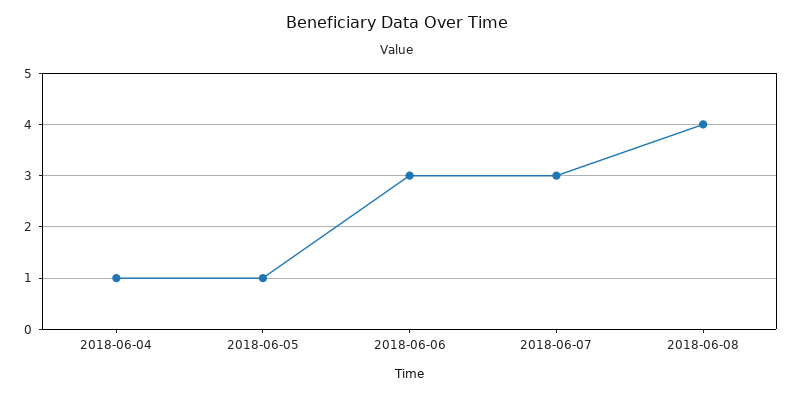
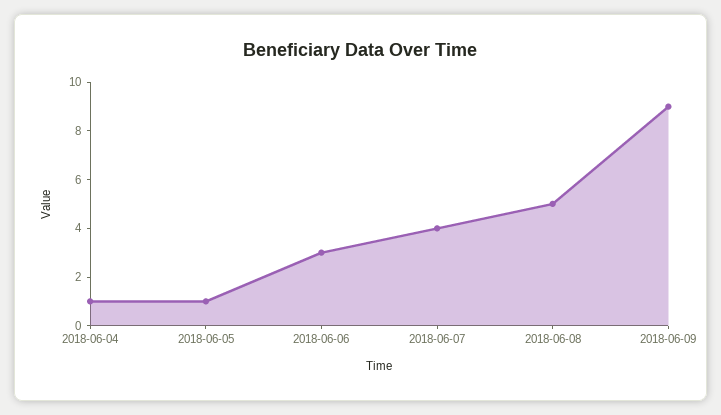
2018-06-07: 3 -> 4
2018-06-08: 4 -> 5
2018-06-09: none -> 9

